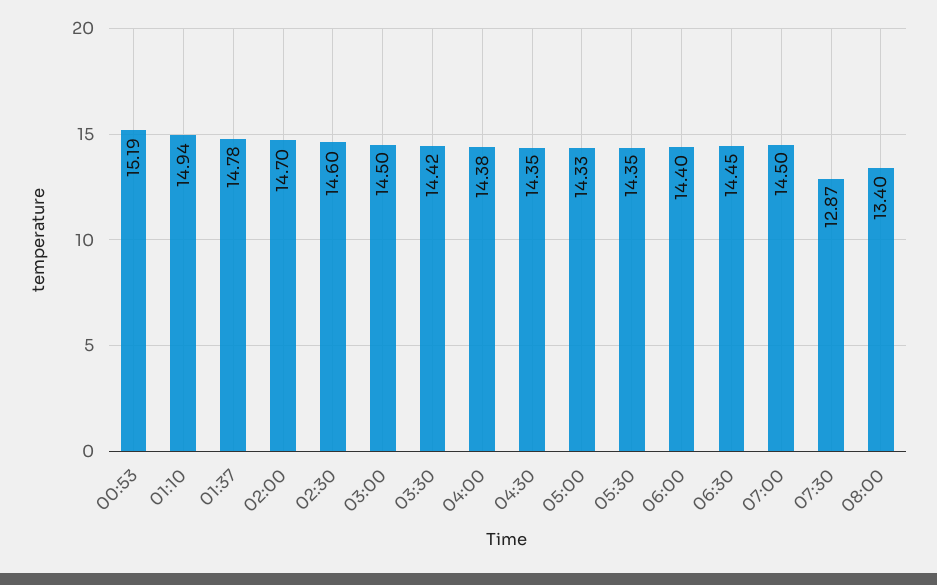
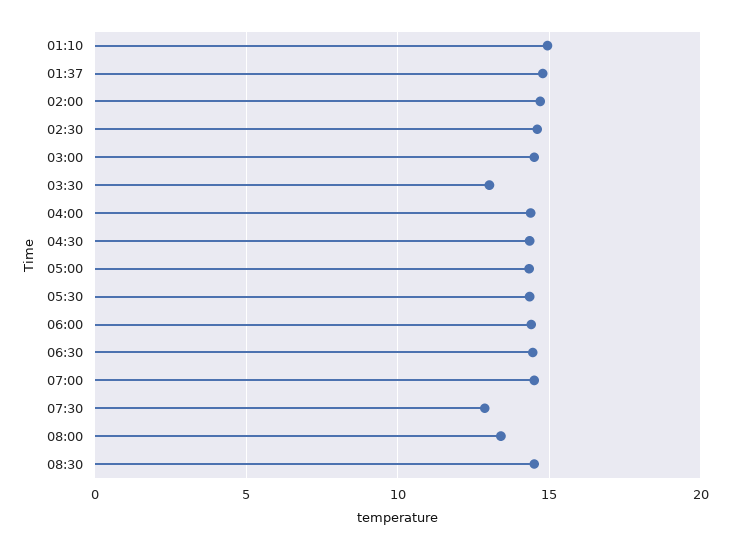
00:53: 15.19 -> none
03:30: 14.42 -> 13
08:30: none -> 14.5

